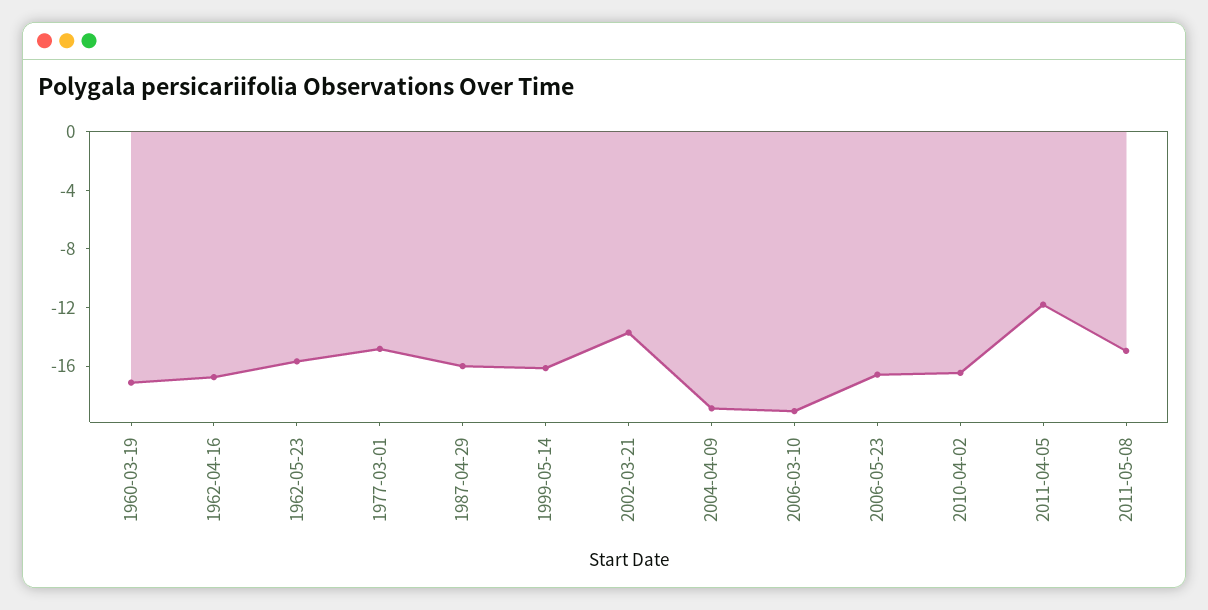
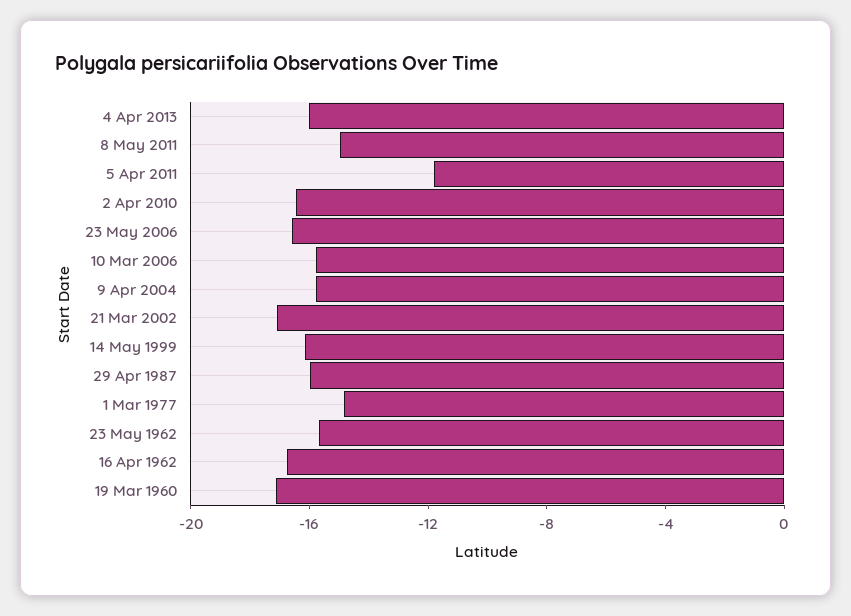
2002-03-21: -14 -> -17
2004-04-09: -19 -> -16
2006-03-10: -19 -> -16
4 Apr 2013: none -> -16

